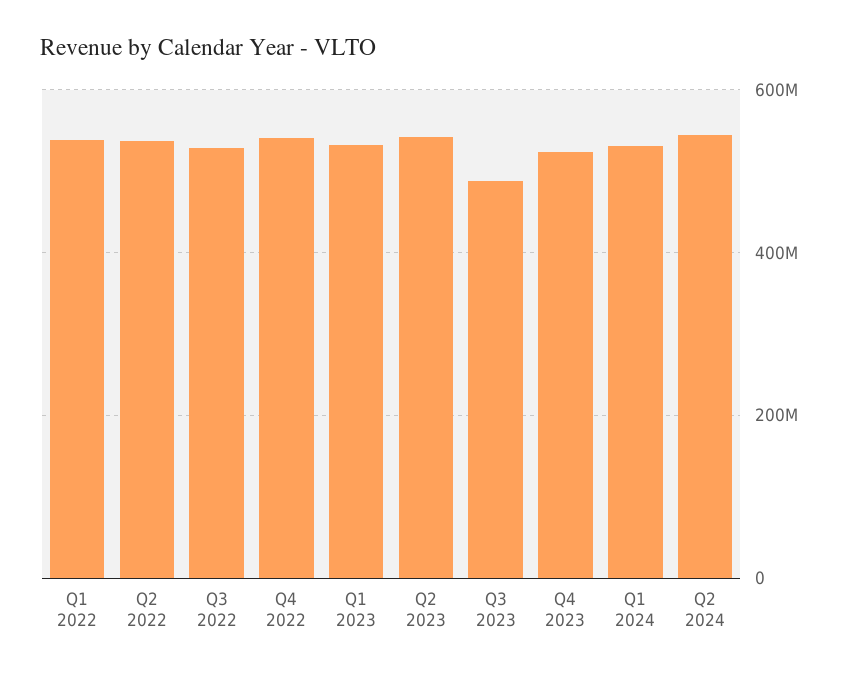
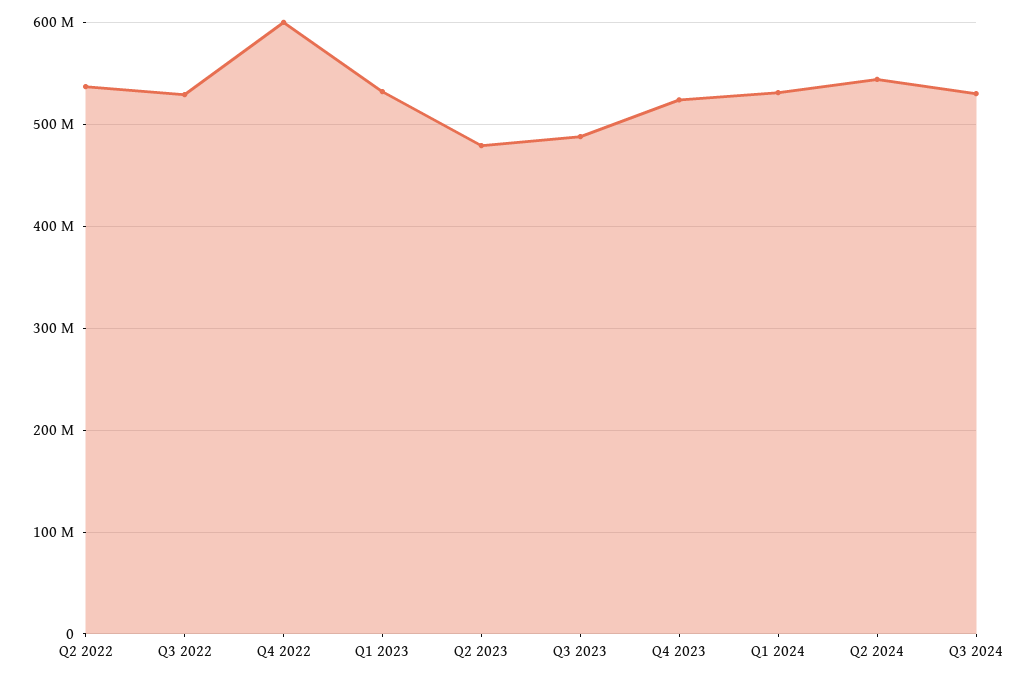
Q1 2022: 540000000 -> none
Q4 2022: 540000000 -> 600000000
Q2 2023: 540000000 -> 480000000
Q3 2024: none -> 530000000

